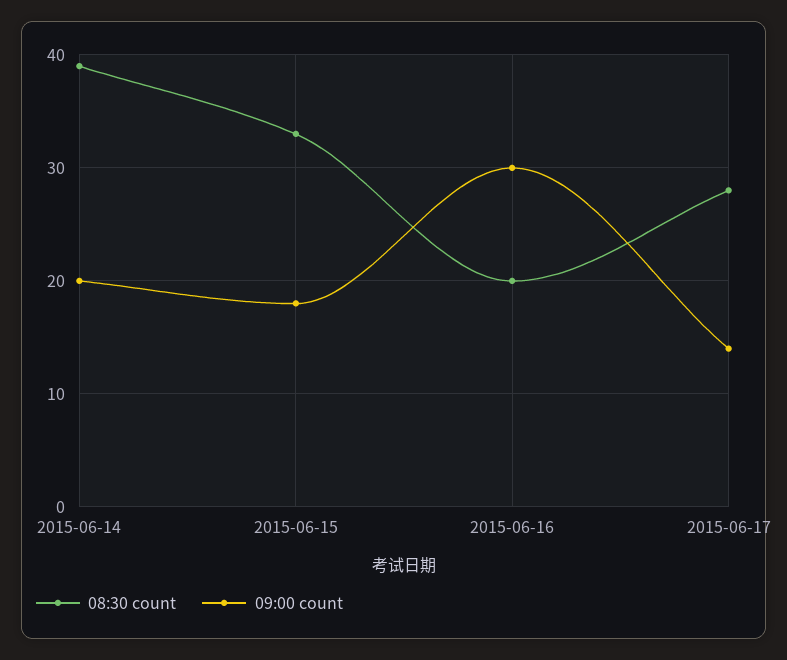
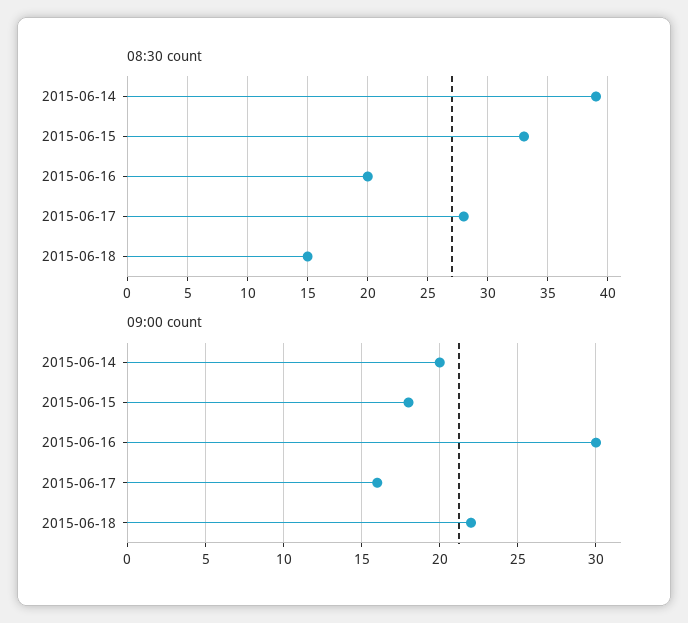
09:00 count, 2015-06-17: 14 -> 16
08:30 count, 2015-06-18: none -> 15
09:00 count, 2015-06-18: none -> 22

